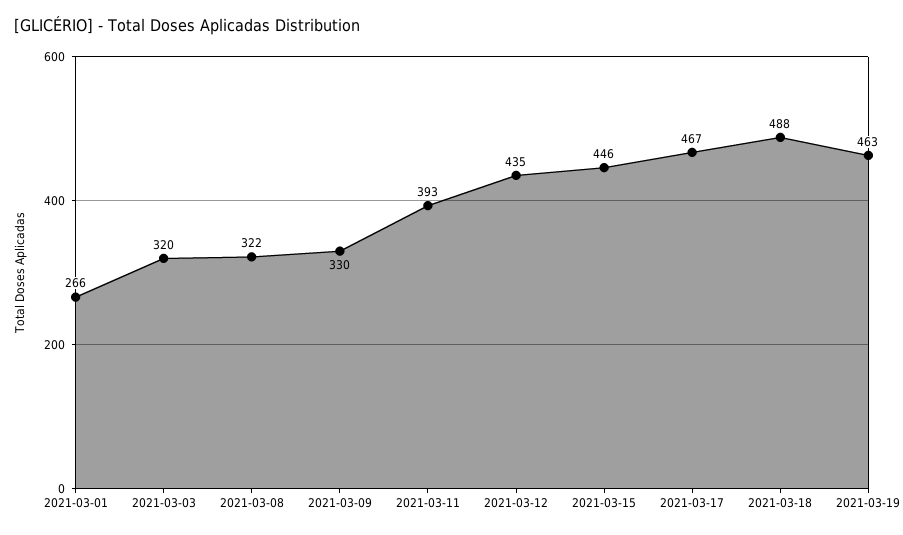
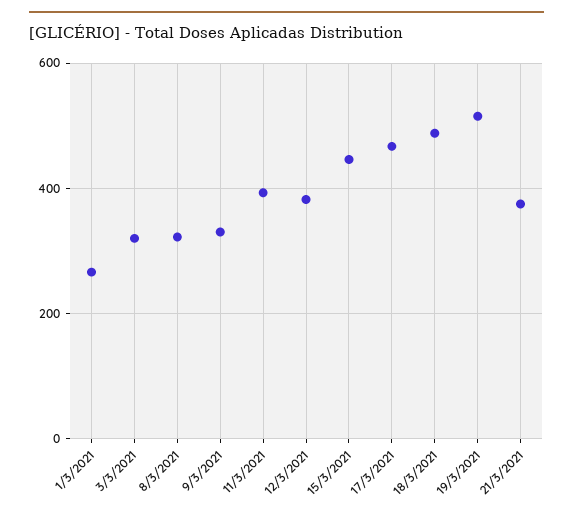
2021-03-12: 435 -> 380
2021-03-19: 463 -> 520
21/3/2021: none -> 380

